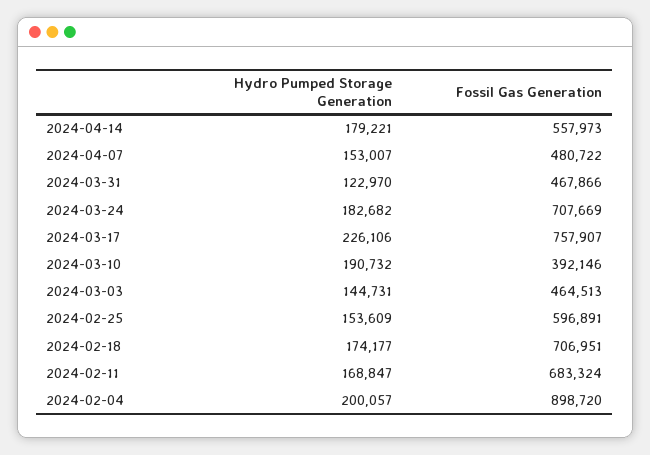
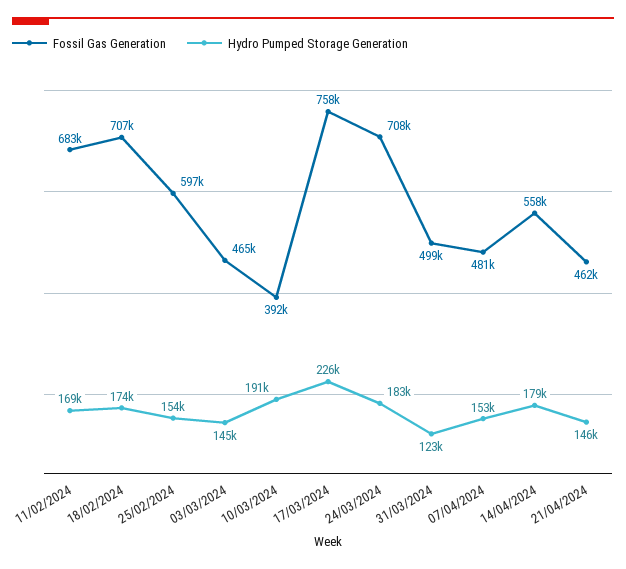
Fossil Gas Generation, 2024-03-31: 467866 -> 499000
Hydro Pumped Storage Generation, 2024-02-04: 200057 -> none
Fossil Gas Generation, 2024-02-04: 898720 -> none
Fossil Gas Generation, 21/04/2024: none -> 462000
Hydro Pumped Storage Generation, 21/04/2024: none -> 146000

